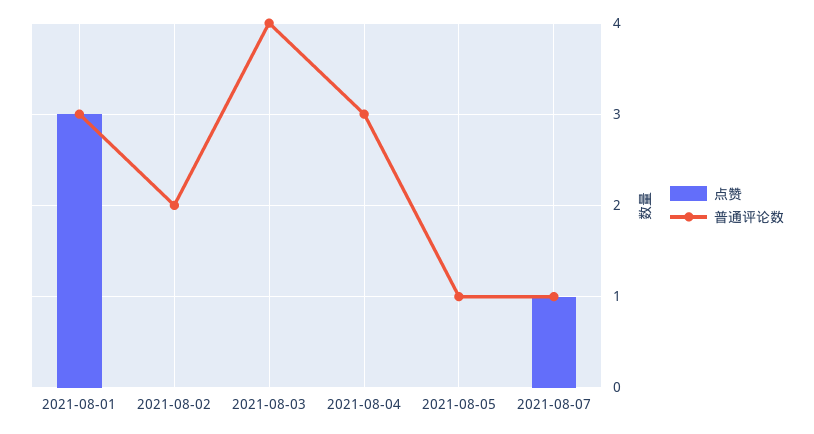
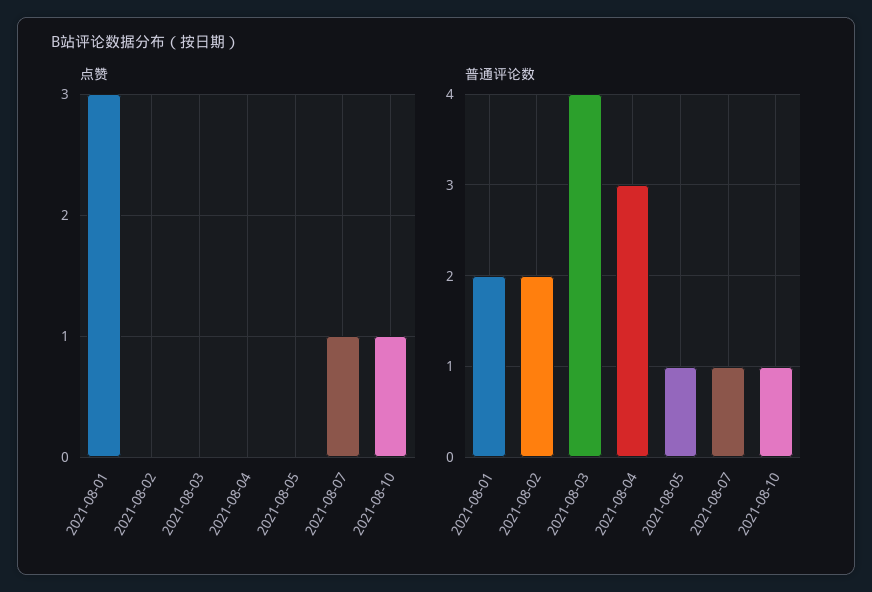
普通评论数, 2021-08-01: 3 -> 2
点赞, 2021-08-10: none -> 1
普通评论数, 2021-08-10: none -> 1

